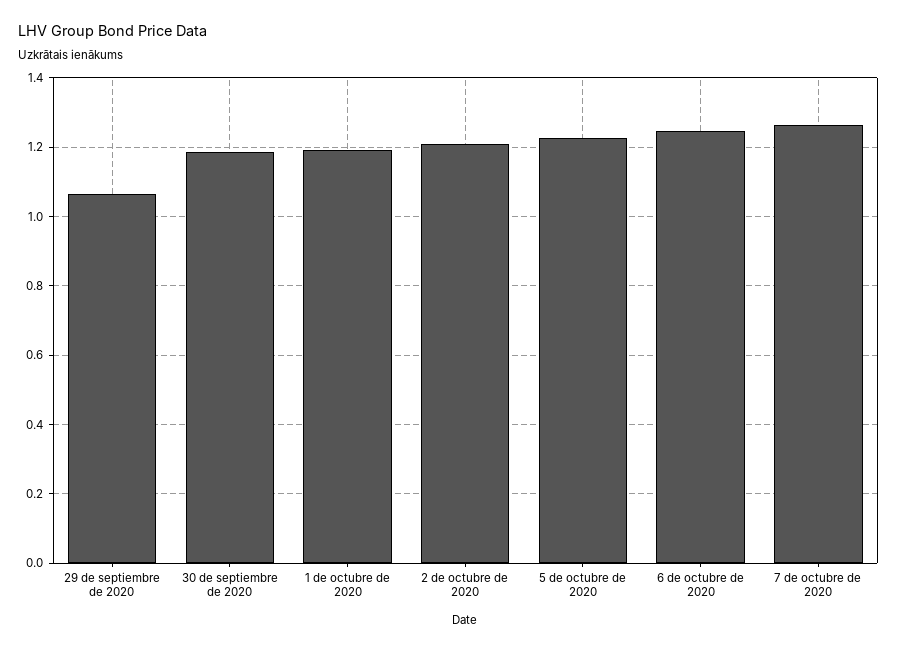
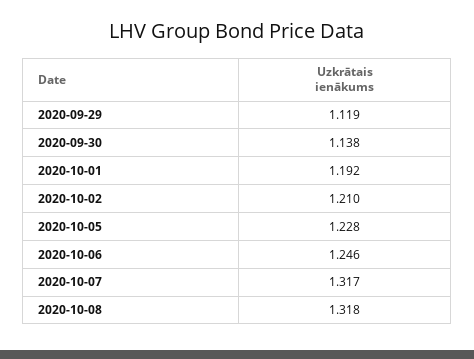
29 de septiembre de 2020: 1.06 -> 1.119
30 de septiembre de 2020: 1.18 -> 1.138
7 de octubre de 2020: 1.26 -> 1.317
2020-10-08: none -> 1.318

